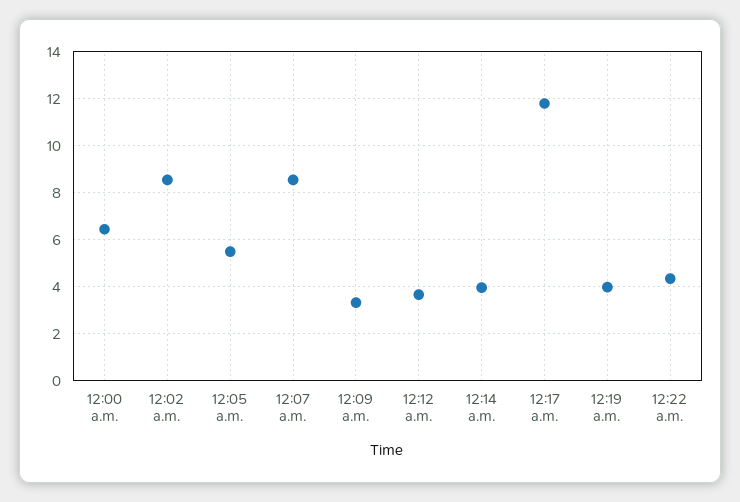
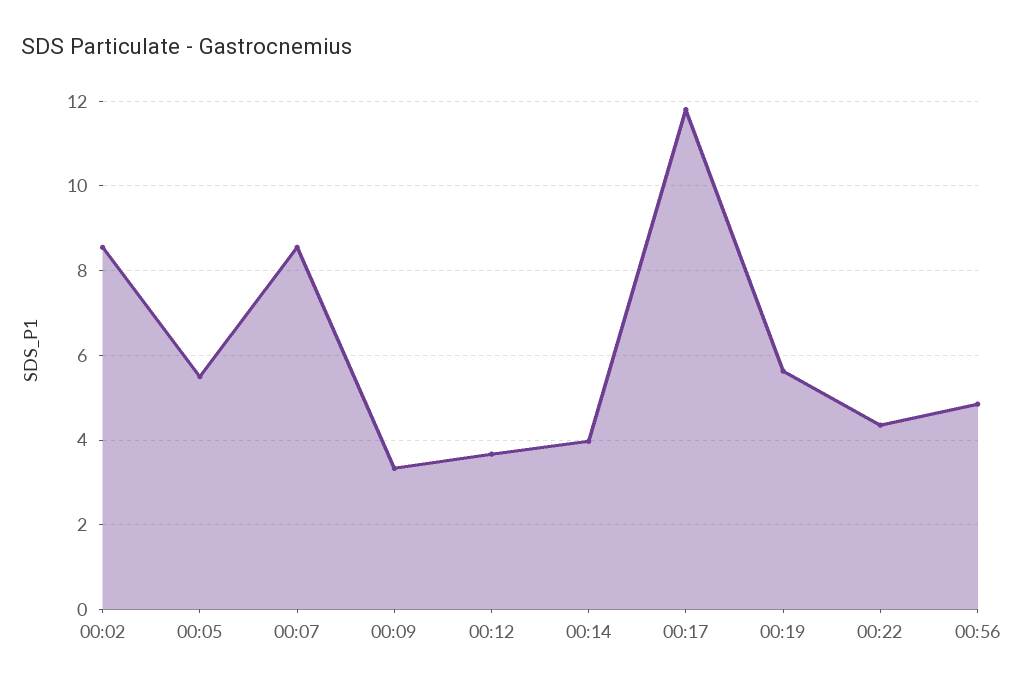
12:00 a.m.: 6.5 -> none
12:19 a.m.: 4 -> 5.6
00:56: none -> 4.8

